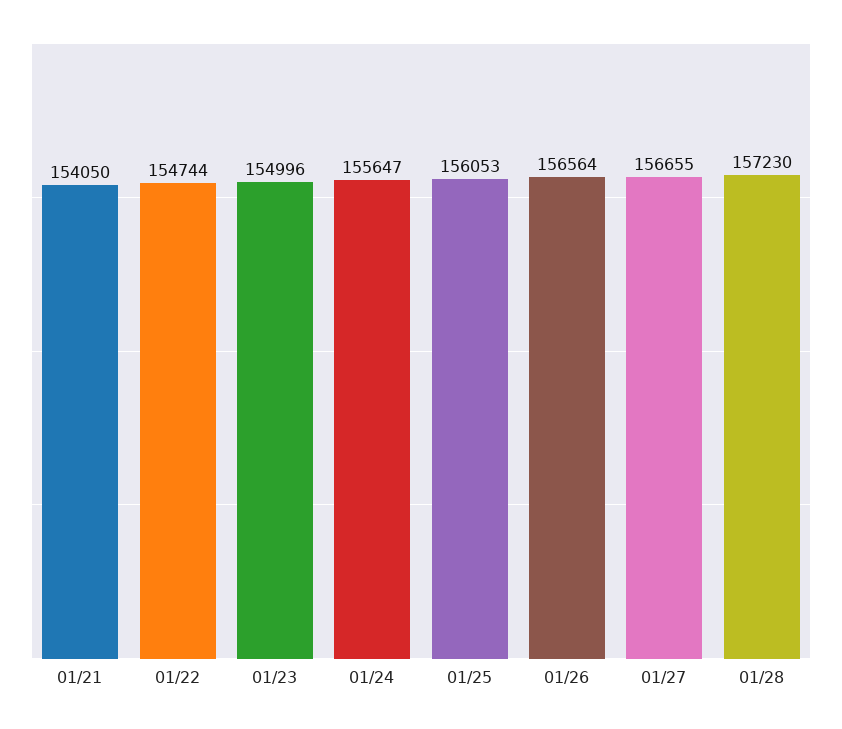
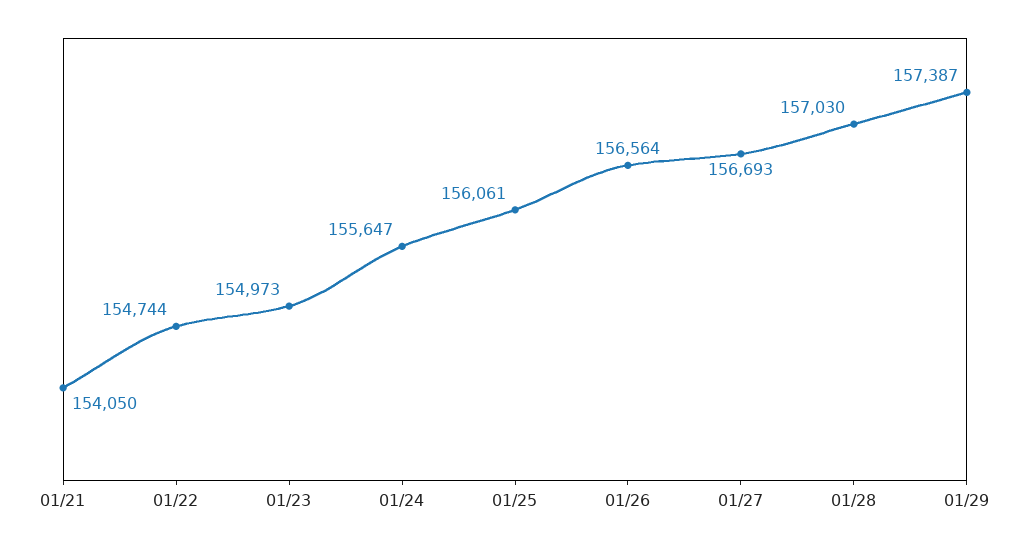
01/23: 154996 -> 154973
01/25: 156053 -> 156061
01/27: 156655 -> 156693
01/28: 157230 -> 157030
01/29: none -> 157387

